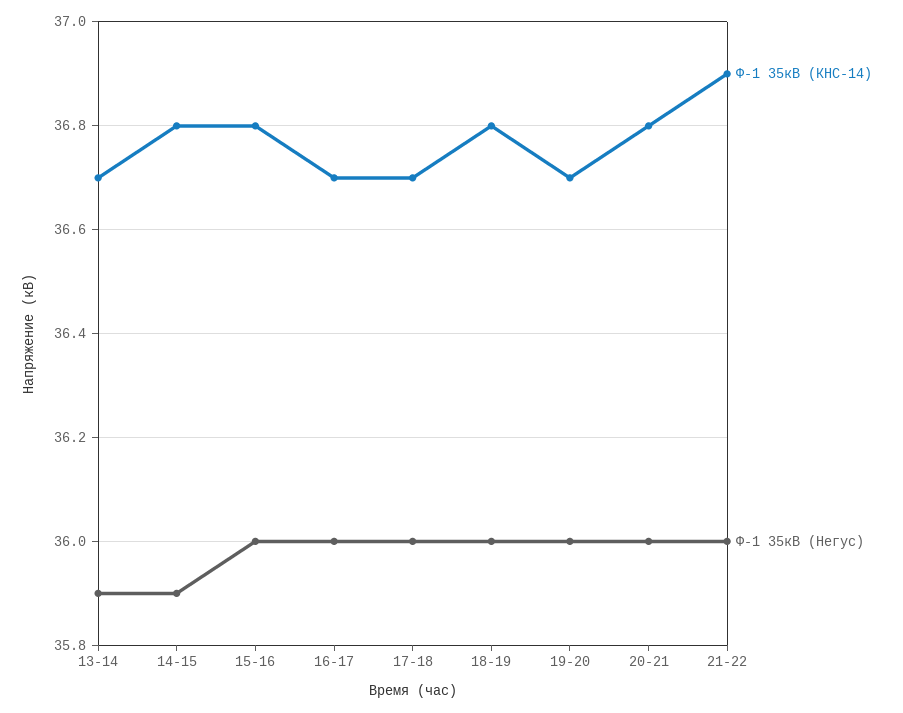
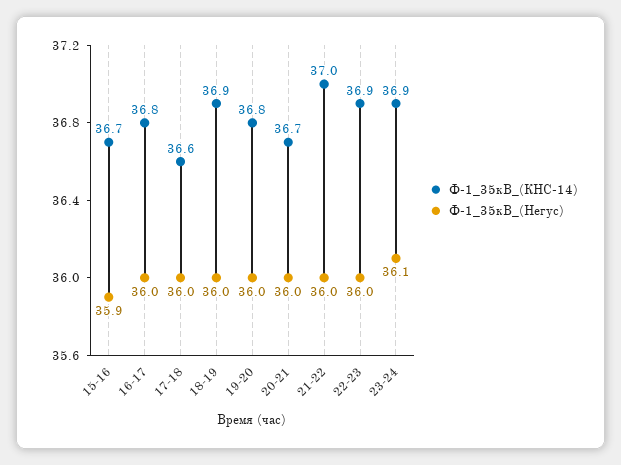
Ф-1 35кВ (КНС-14), 13-14: 36.7 -> none
Ф-1 35кВ (Негус), 13-14: 35.9 -> none
Ф-1 35кВ (КНС-14), 14-15: 36.8 -> none
Ф-1 35кВ (Негус), 14-15: 35.9 -> none
Ф-1 35кВ (КНС-14), 15-16: 36.8 -> 36.7
Ф-1 35кВ (Негус), 15-16: 36 -> 35.9
Ф-1 35кВ (КНС-14), 16-17: 36.7 -> 36.8
Ф-1 35кВ (КНС-14), 17-18: 36.7 -> 36.6
Ф-1 35кВ (КНС-14), 18-19: 36.8 -> 36.9
Ф-1 35кВ (КНС-14), 19-20: 36.7 -> 36.8
Ф-1 35кВ (КНС-14), 20-21: 36.8 -> 36.7
Ф-1 35кВ (КНС-14), 21-22: 36.9 -> 37
Ф-1 35кВ (КНС-14), 22-23: none -> 36.9
Ф-1 35кВ (Негус), 22-23: none -> 36
Ф-1 35кВ (КНС-14), 23-24: none -> 36.9
Ф-1 35кВ (Негус), 23-24: none -> 36.1

